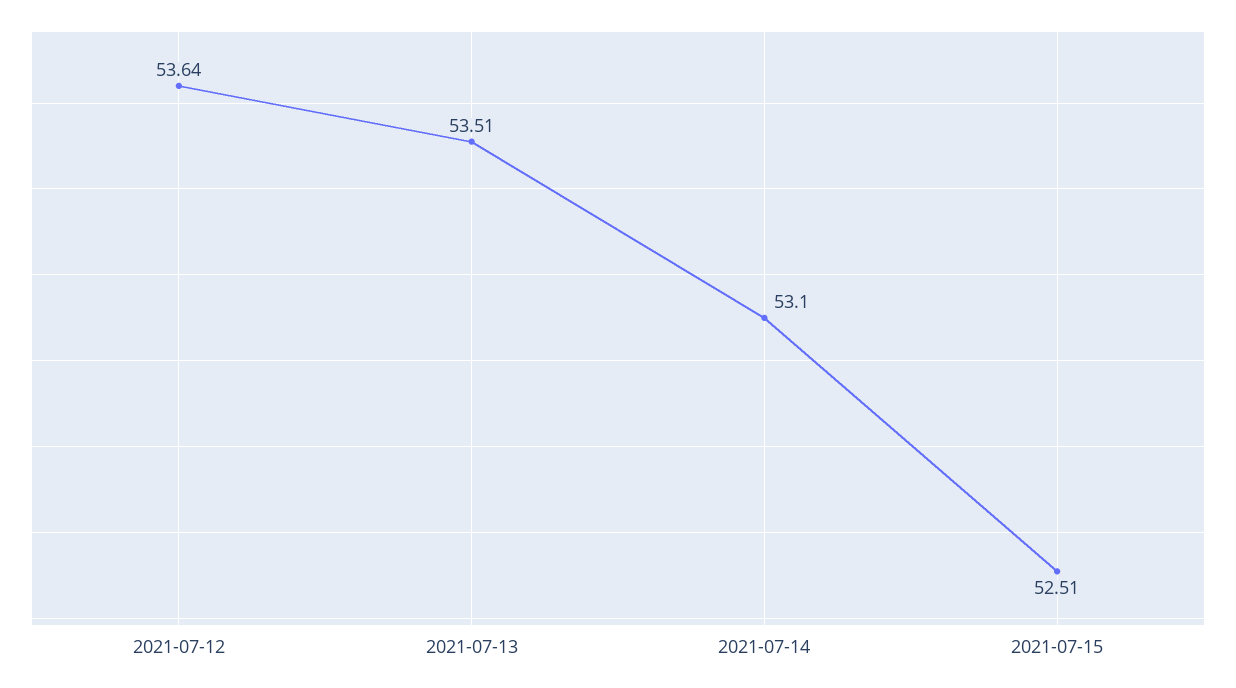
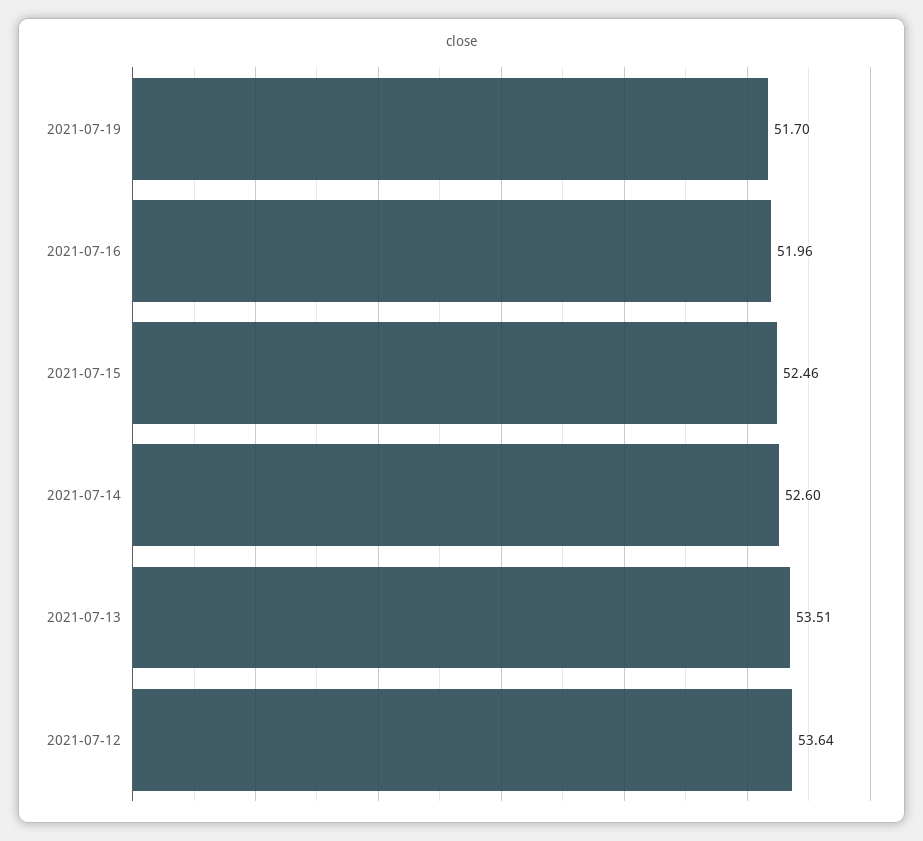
2021-07-14: 53.1 -> 52.6
2021-07-15: 52.51 -> 52.46
2021-07-19: none -> 51.7
2021-07-16: none -> 51.96

